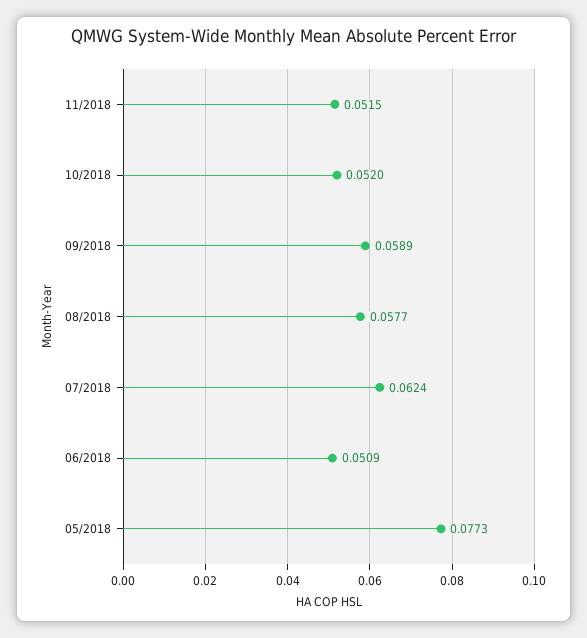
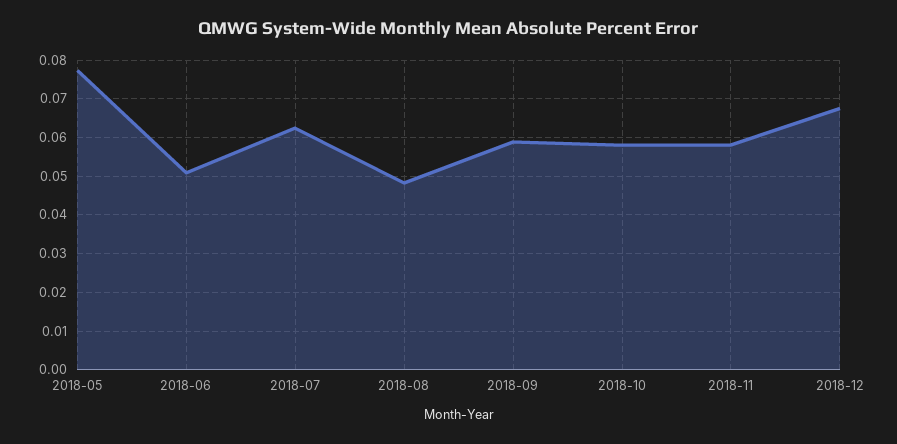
11/2018: 0.0515 -> 0.058
10/2018: 0.052 -> 0.058
08/2018: 0.0577 -> 0.048
2018-12: none -> 0.068

